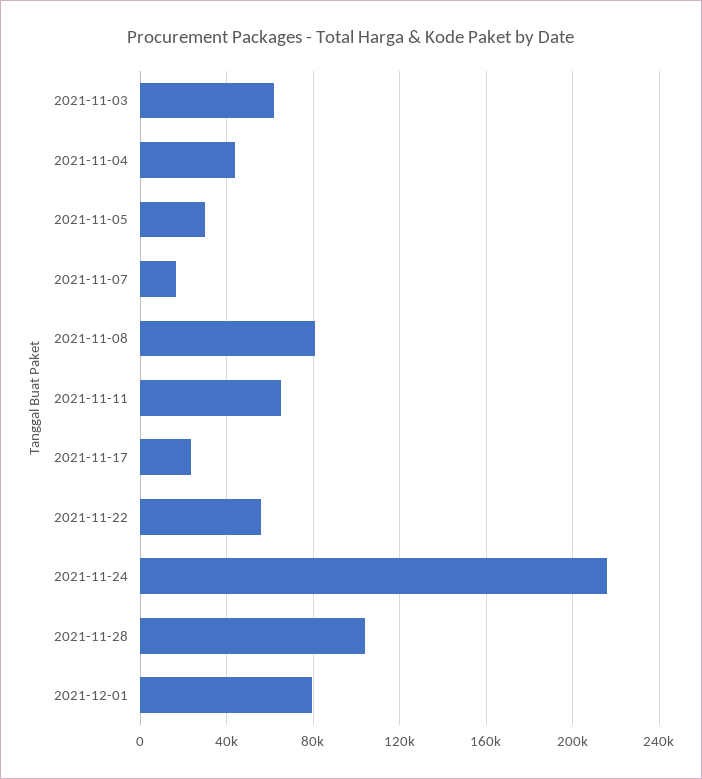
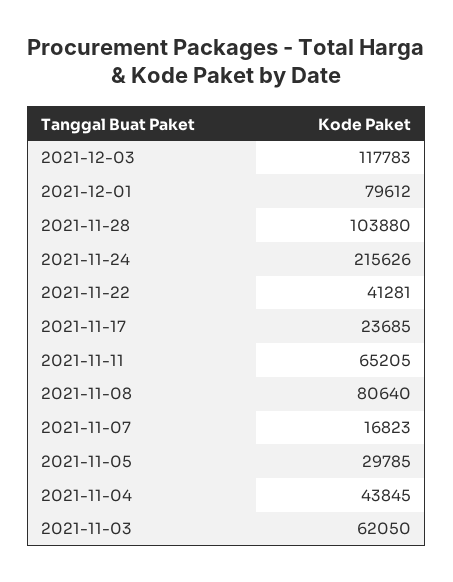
2021-11-22: 55000 -> 41281
2021-12-03: none -> 117783

